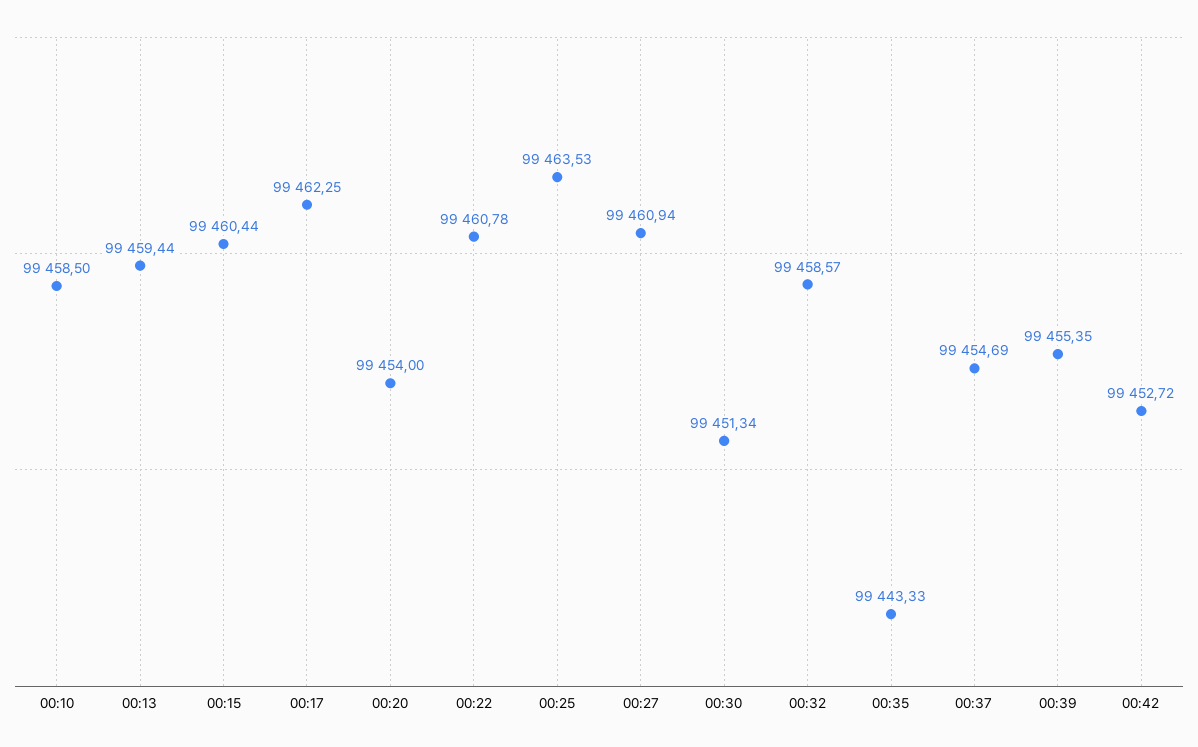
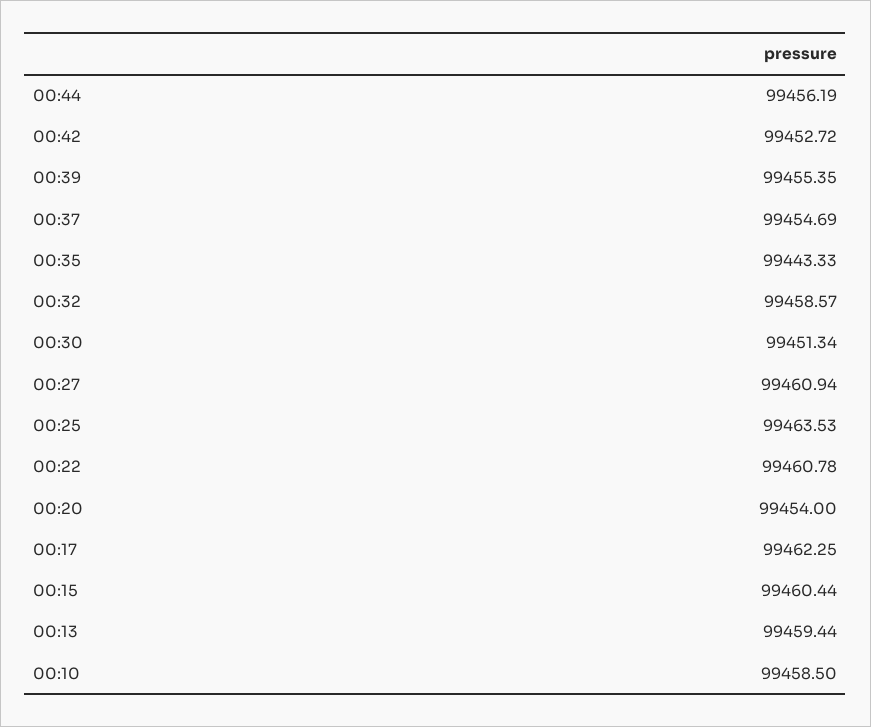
00:44: none -> 99456.19

